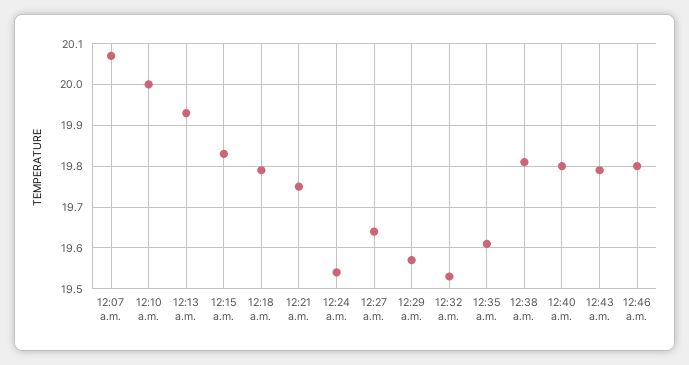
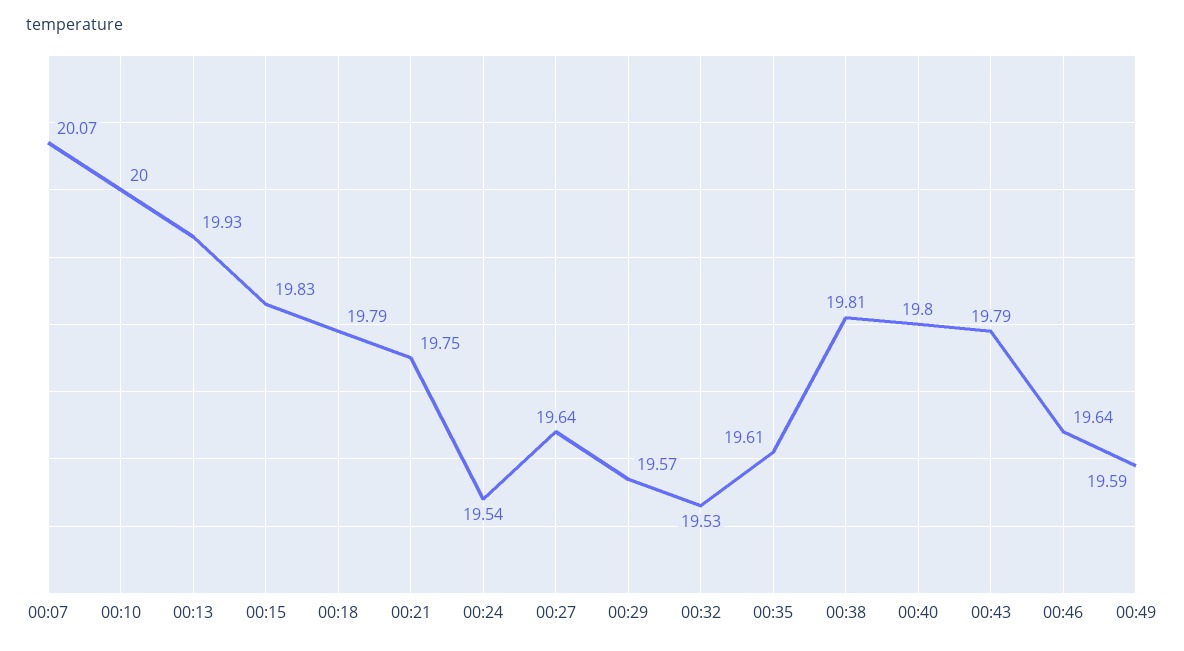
12:46 a.m.: 19.8 -> 19.64
00:49: none -> 19.59

